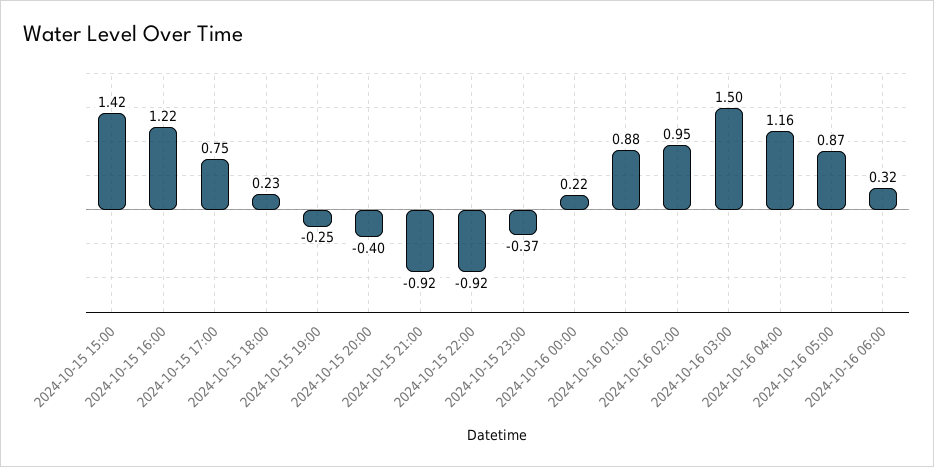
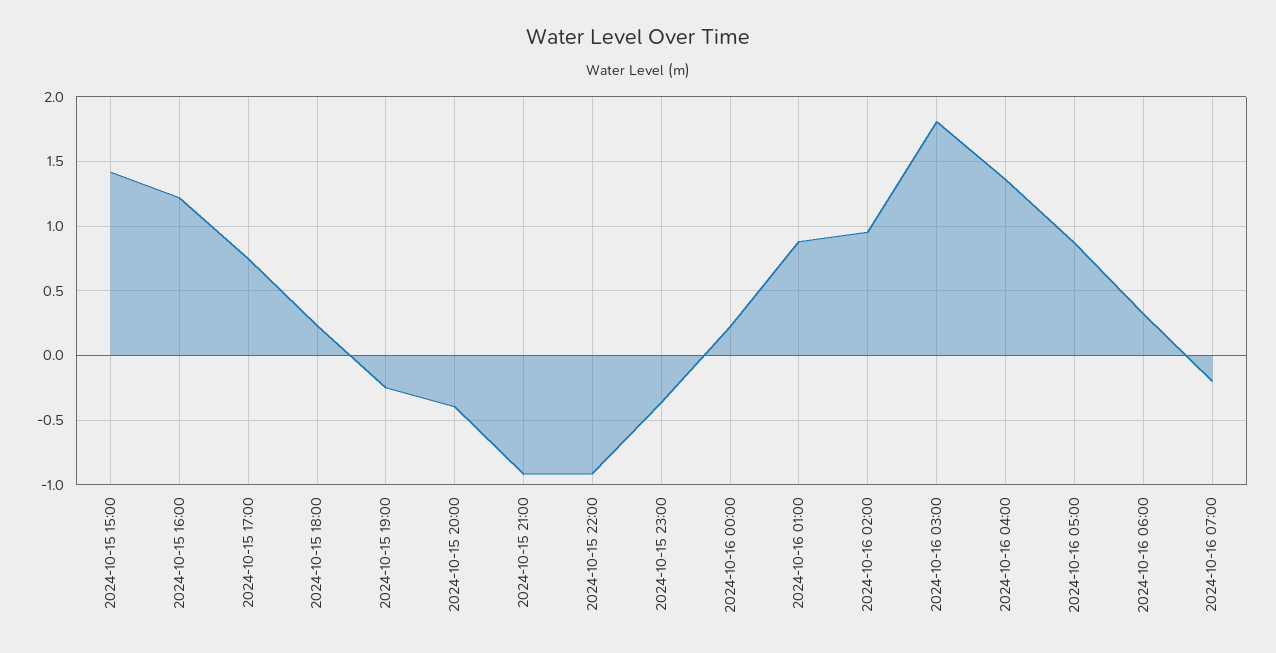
2024-10-16 03:00: 1.5 -> 1.8
2024-10-16 04:00: 1.16 -> 1.35
2024-10-16 07:00: none -> -0.2

